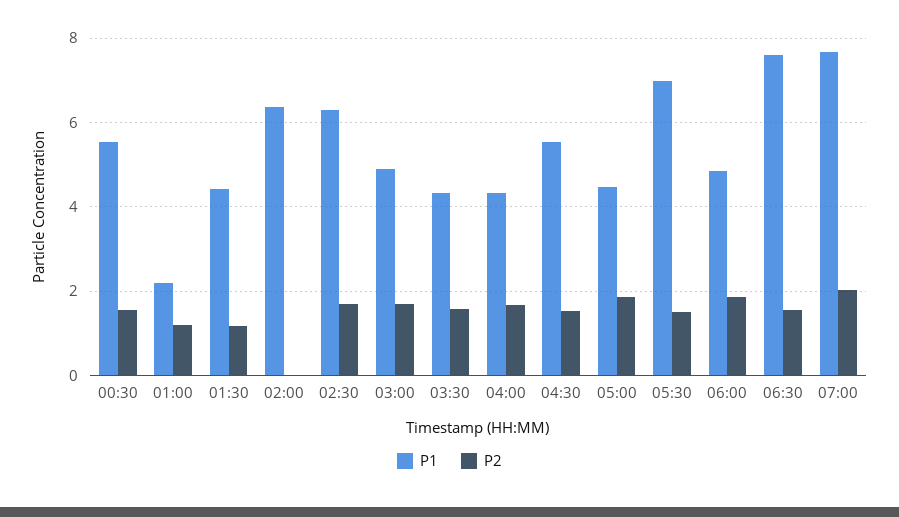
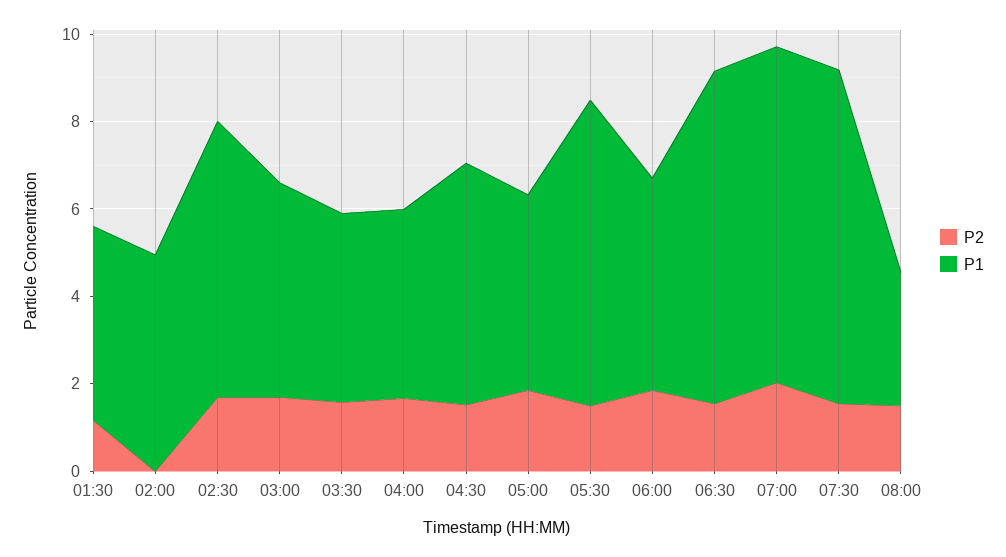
P1, 00:30: 5.6 -> none
P2, 00:30: 1.6 -> none
P1, 01:00: 2.2 -> none
P2, 01:00: 1.2 -> none
P1, 02:00: 6.4 -> 5
P2, 07:30: none -> 1.5
P1, 07:30: none -> 7.5
P2, 08:00: none -> 1.5
P1, 08:00: none -> 3

